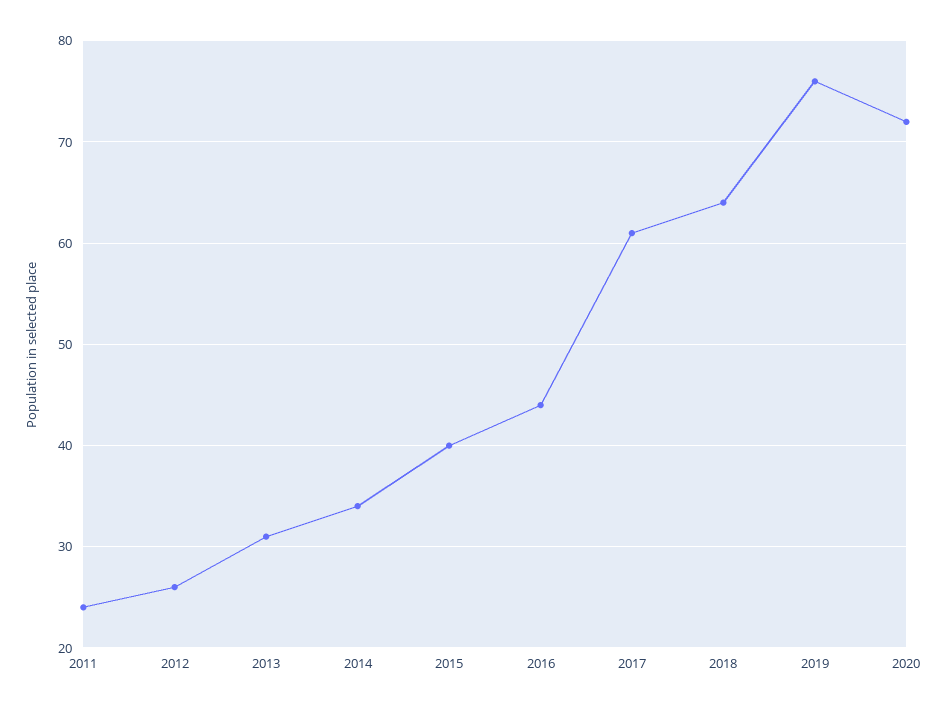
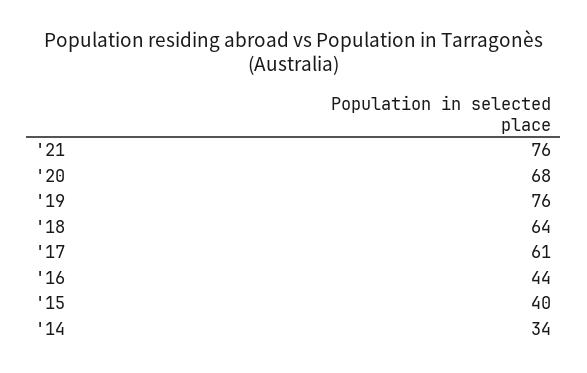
2011: 24 -> none
2012: 26 -> none
2013: 31 -> none
2020: 72 -> 68
'21: none -> 76

